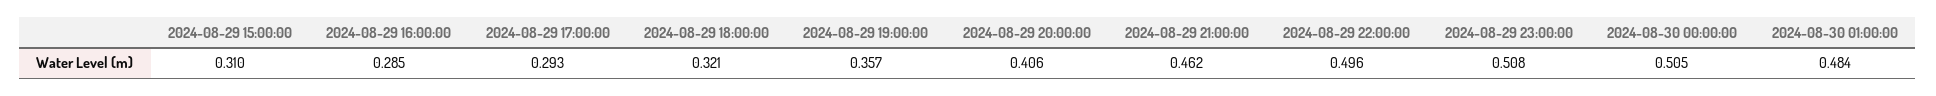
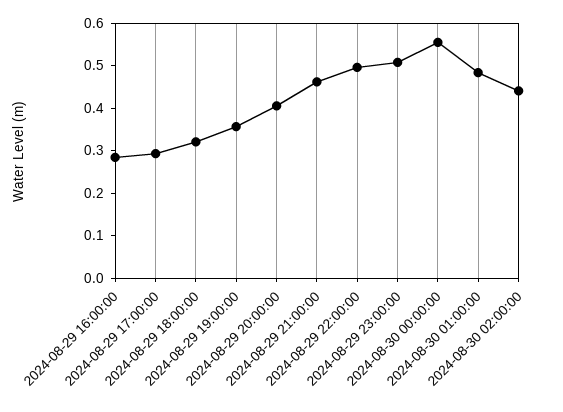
2024-08-29 15:00:00: 0.31 -> none
2024-08-30 00:00:00: 0.505 -> 0.56
2024-08-30 02:00:00: none -> 0.44

